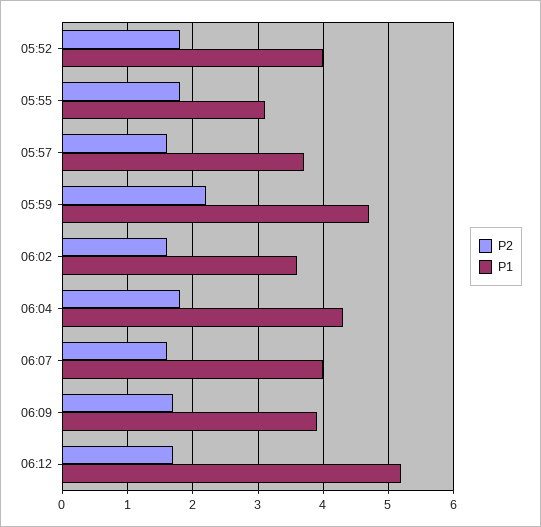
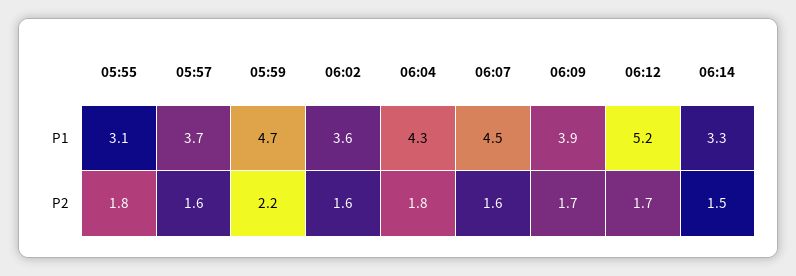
P2, 05:52: 1.8 -> none
P1, 05:52: 4 -> none
P1, 06:07: 4 -> 4.5
P1, 06:14: none -> 3.3
P2, 06:14: none -> 1.5

